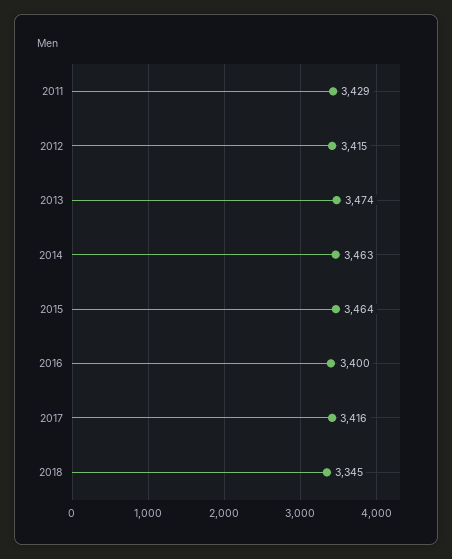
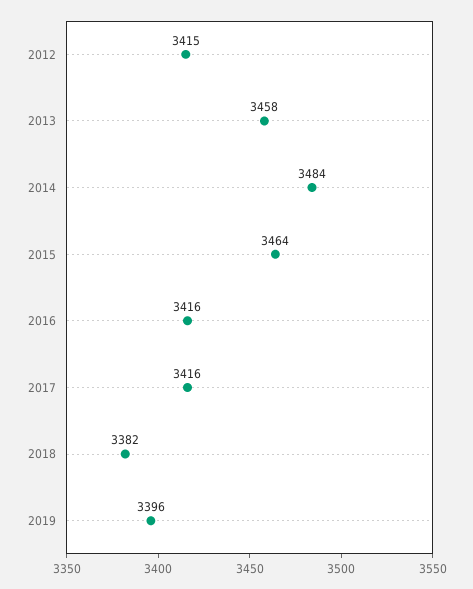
2011: 3429 -> none
2013: 3474 -> 3458
2014: 3463 -> 3484
2016: 3400 -> 3416
2018: 3345 -> 3382
2019: none -> 3396

